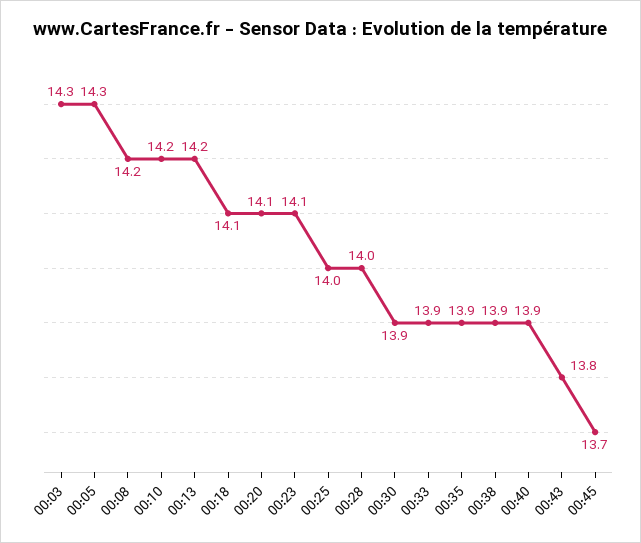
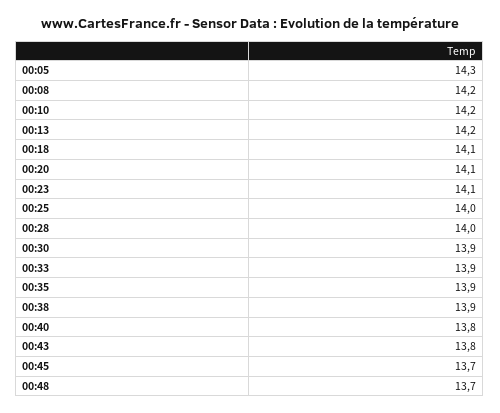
00:03: 14.3 -> none
00:40: 13.9 -> 13.8
00:48: none -> 13.7

